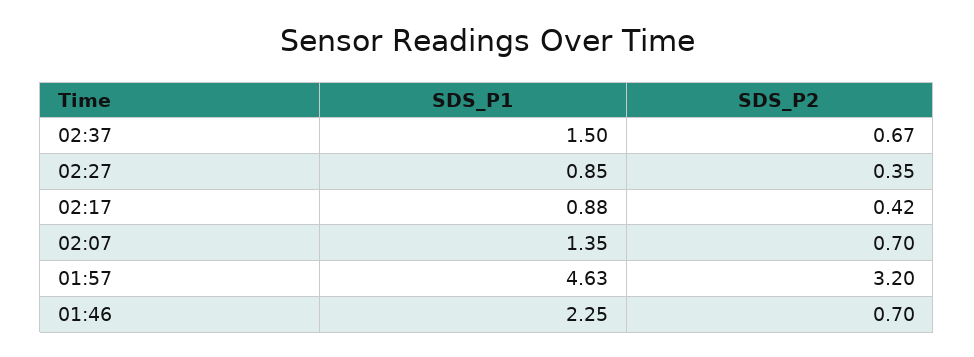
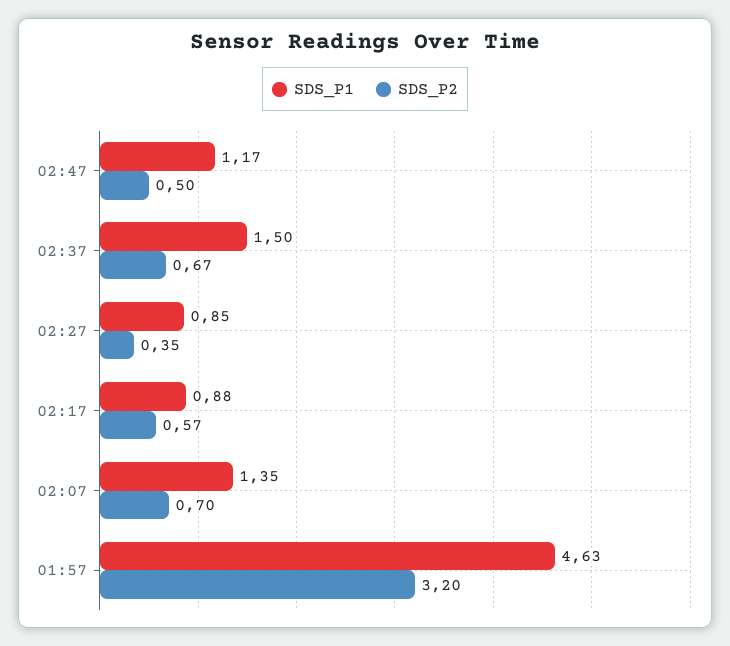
SDS_P2, 02:17: 0.42 -> 0.57
SDS_P1, 01:46: 2.25 -> none
SDS_P2, 01:46: 0.7 -> none
SDS_P1, 02:47: none -> 1.17
SDS_P2, 02:47: none -> 0.5

